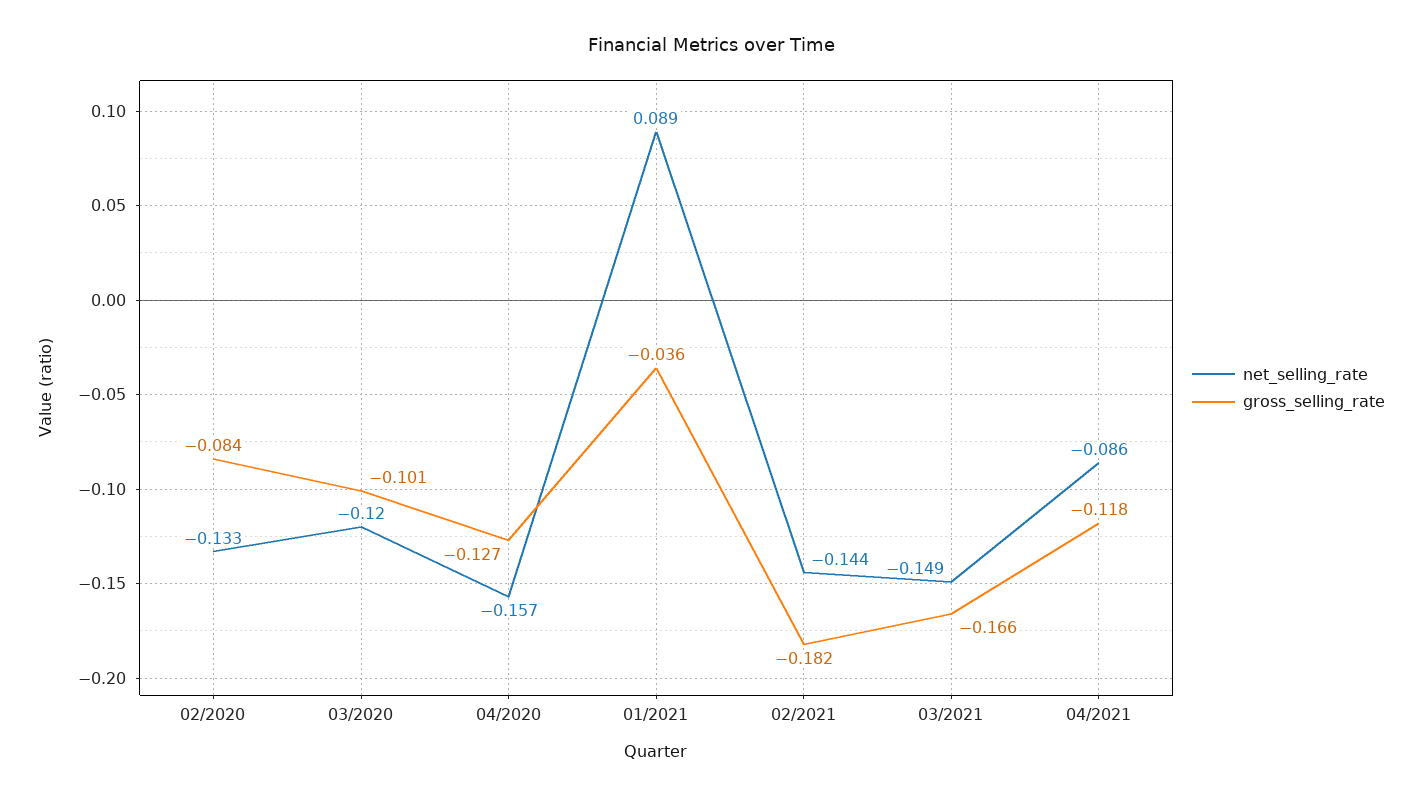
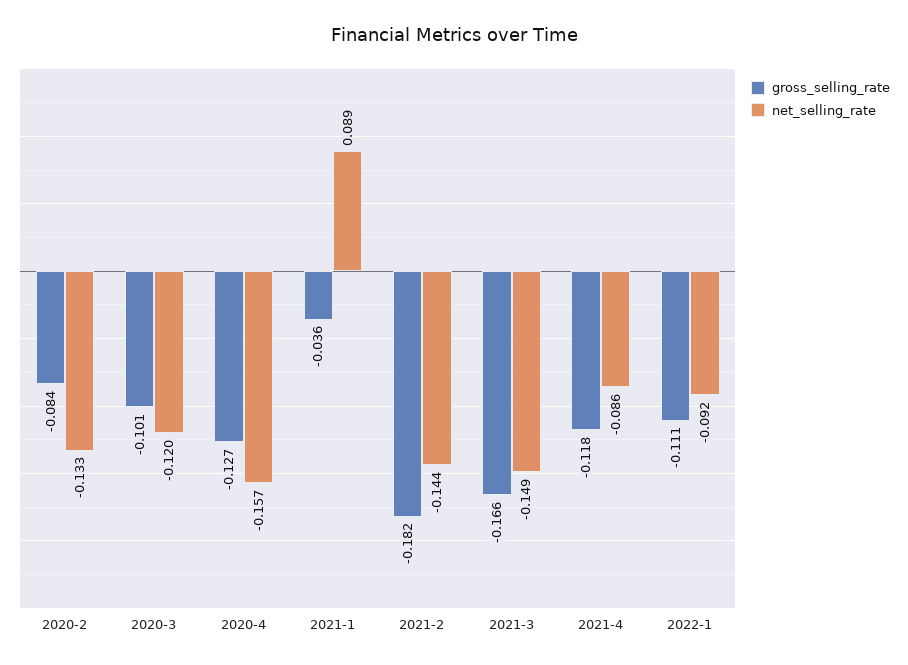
gross_selling_rate, 2022-1: none -> -0.111
net_selling_rate, 2022-1: none -> -0.092

